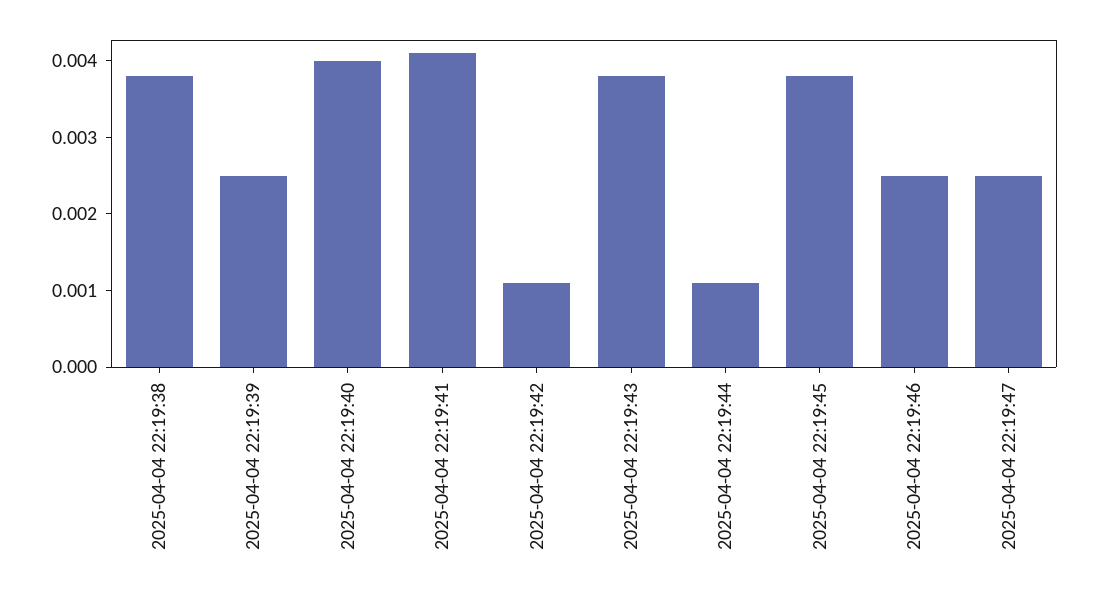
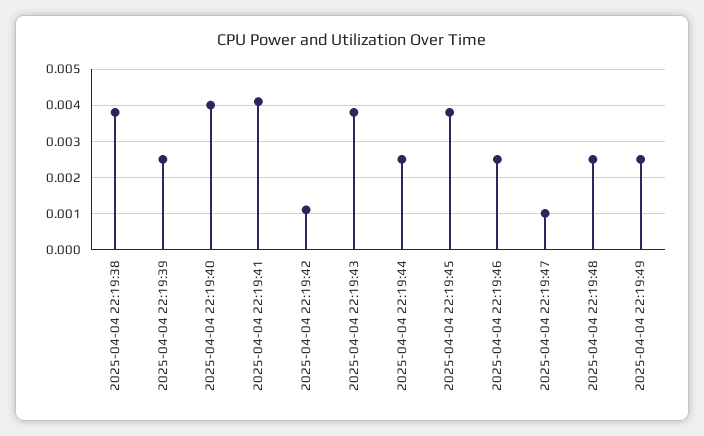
2025-04-04 22:19:44: 0.001 -> 0.0025
2025-04-04 22:19:47: 0.0025 -> 0.001
2025-04-04 22:19:48: none -> 0.0025
2025-04-04 22:19:49: none -> 0.0025

